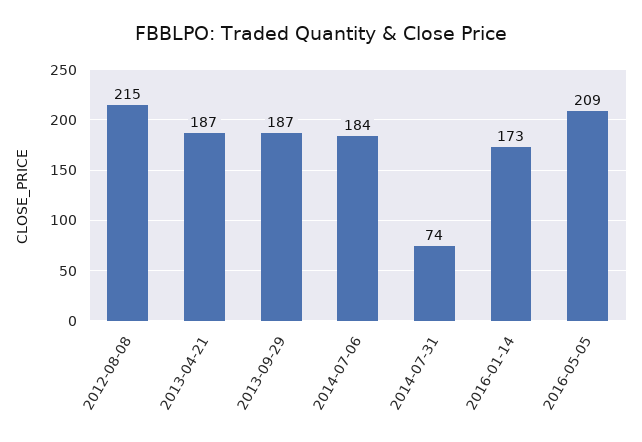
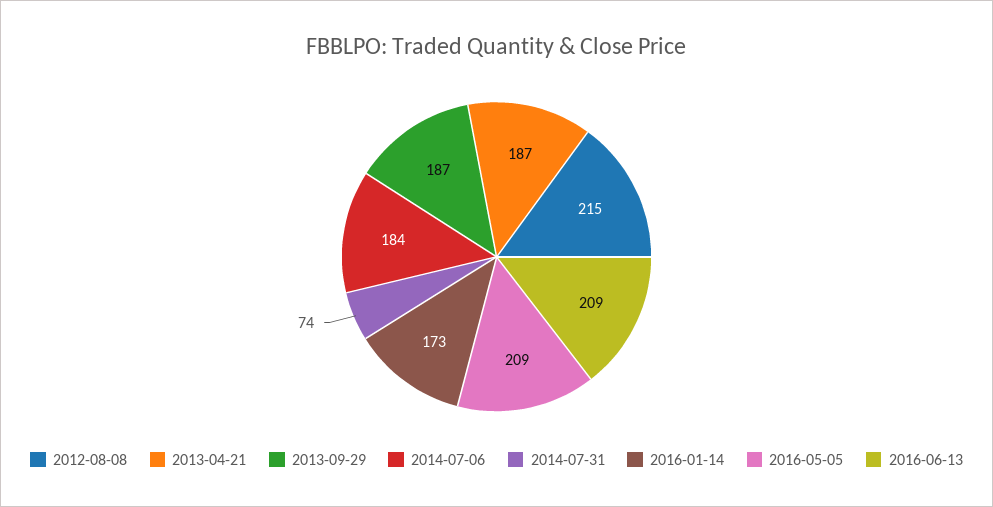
2016-06-13: none -> 209

